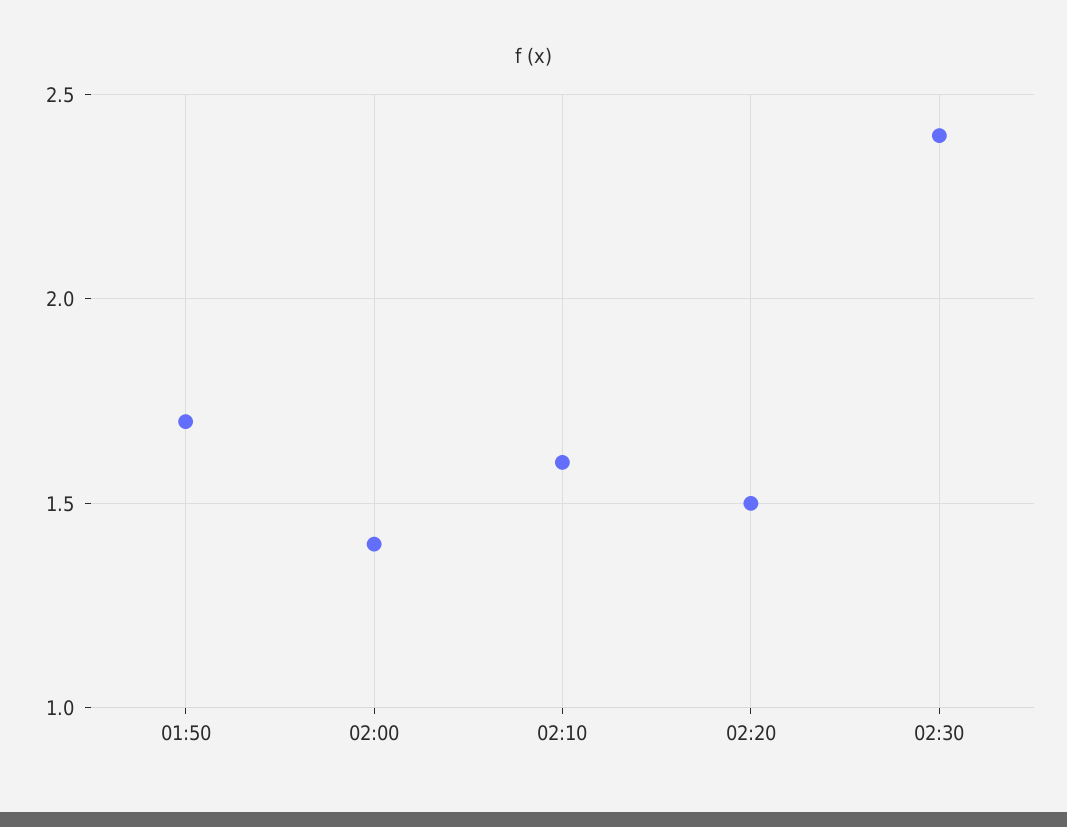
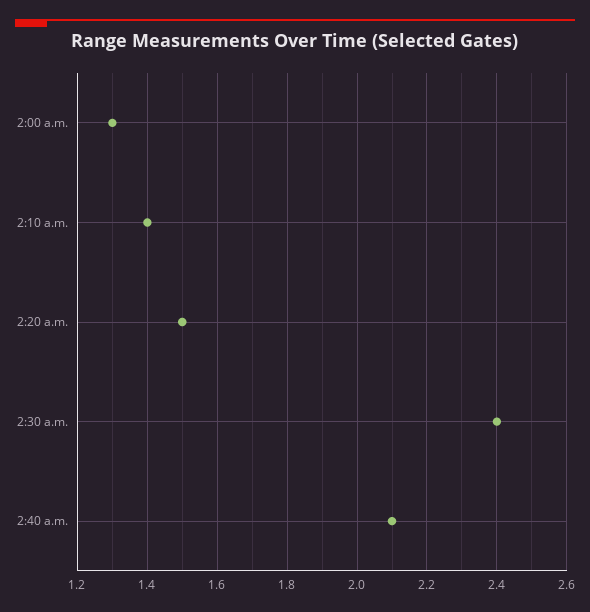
01:50: 1.7 -> none
02:00: 1.4 -> 1.3
02:10: 1.6 -> 1.4
2:40 a.m.: none -> 2.1

